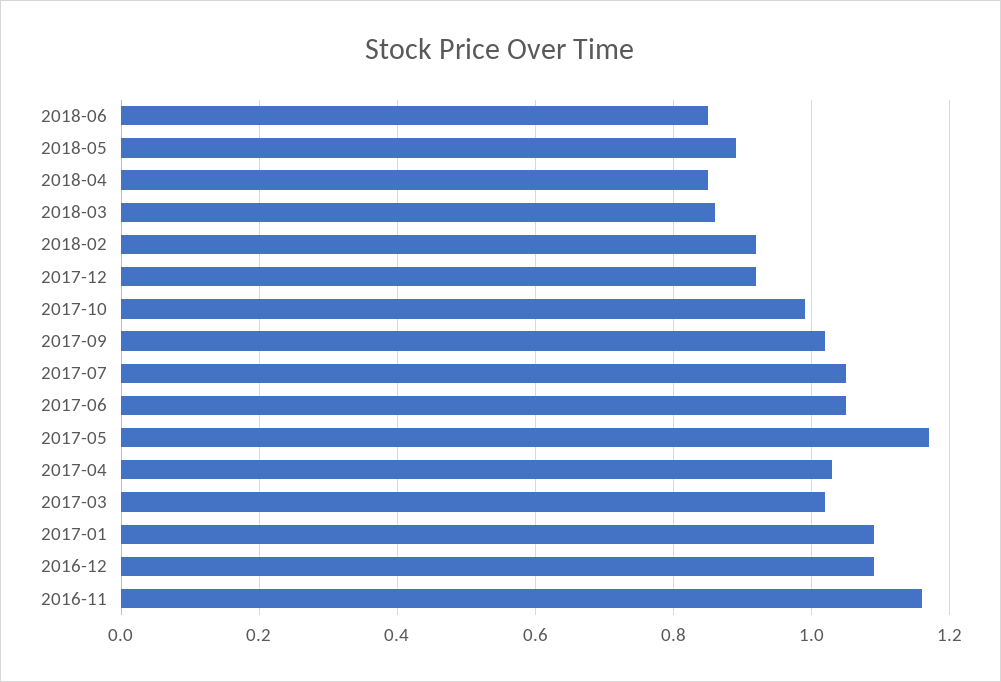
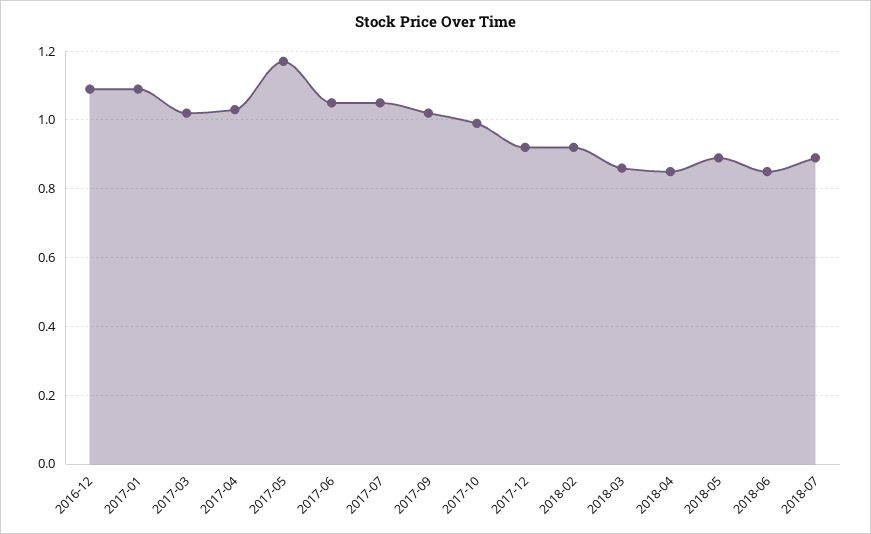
2016-11: 1.15 -> none
2018-07: none -> 0.9

